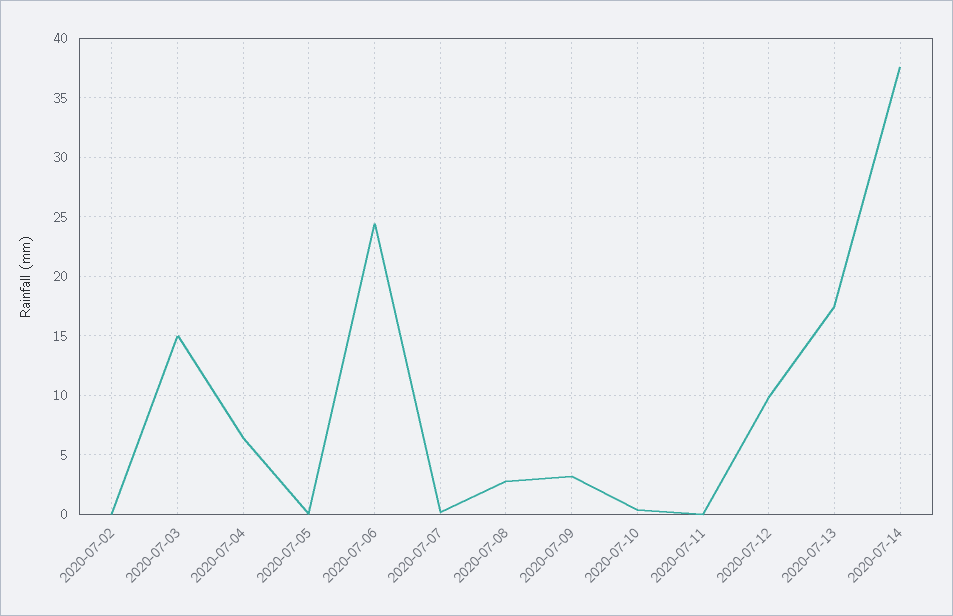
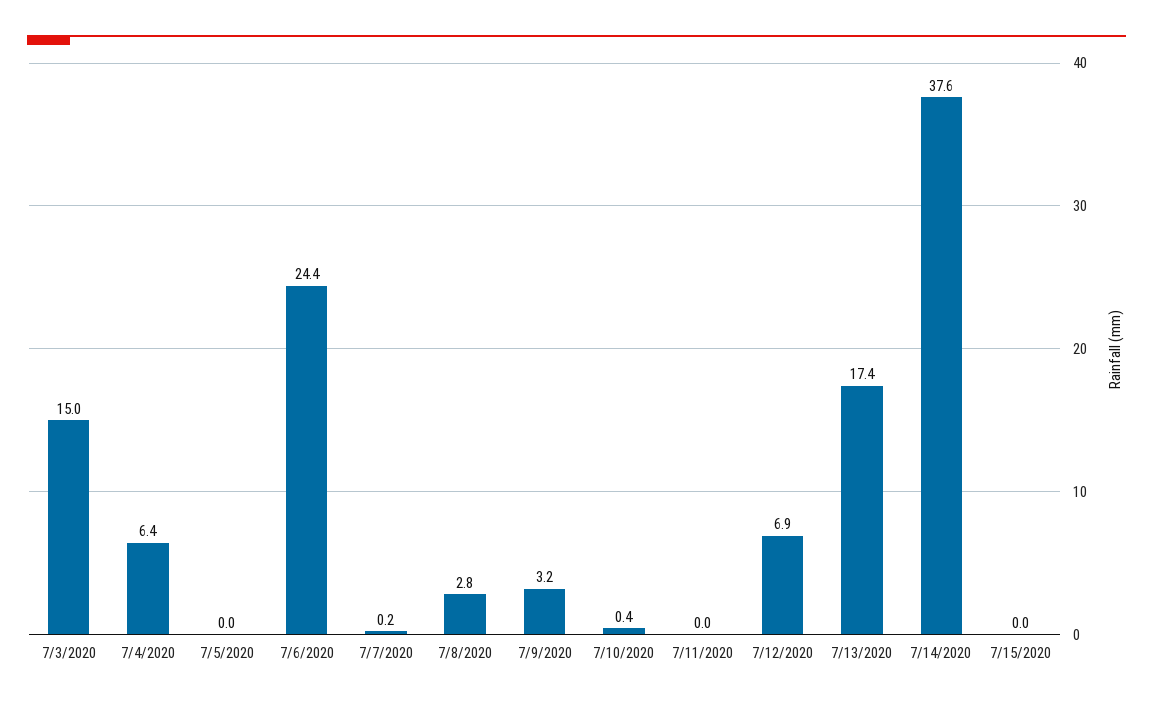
2020-07-02: 0 -> none
2020-07-12: 10 -> 6.9
7/15/2020: none -> 0

